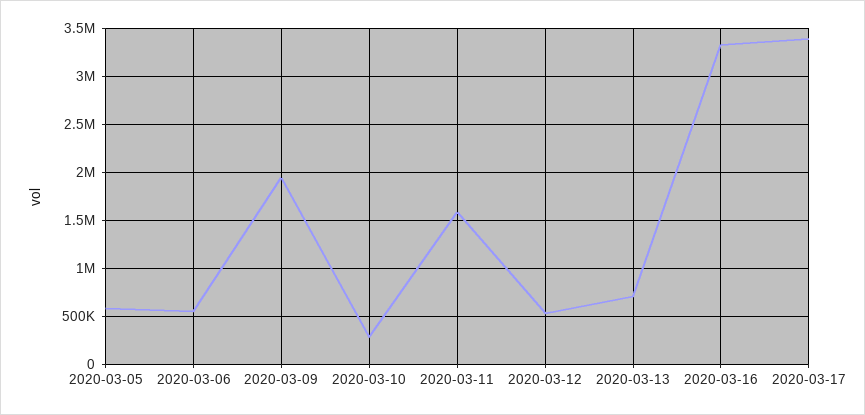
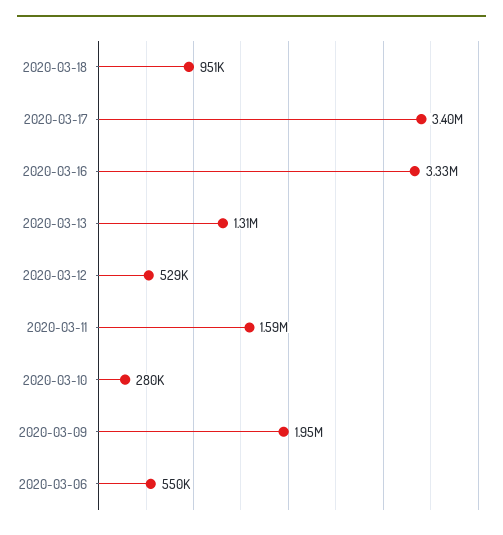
2020-03-05: 600000 -> none
2020-03-13: 700000 -> 1310000
2020-03-18: none -> 951000

